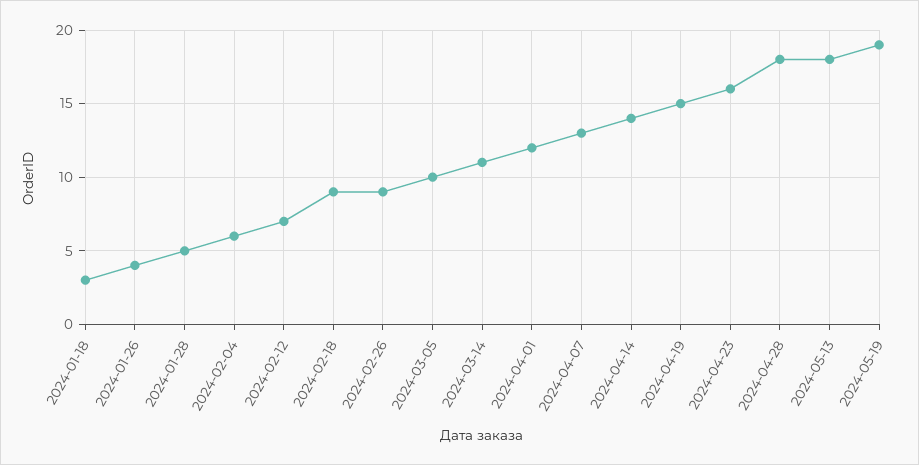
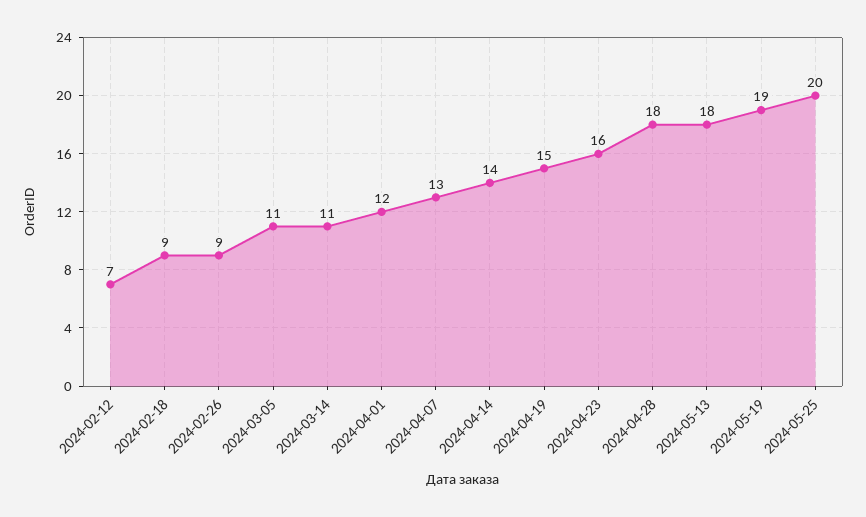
2024-01-18: 3 -> none
2024-01-26: 4 -> none
2024-01-28: 5 -> none
2024-02-04: 6 -> none
2024-03-05: 10 -> 11
2024-05-25: none -> 20

